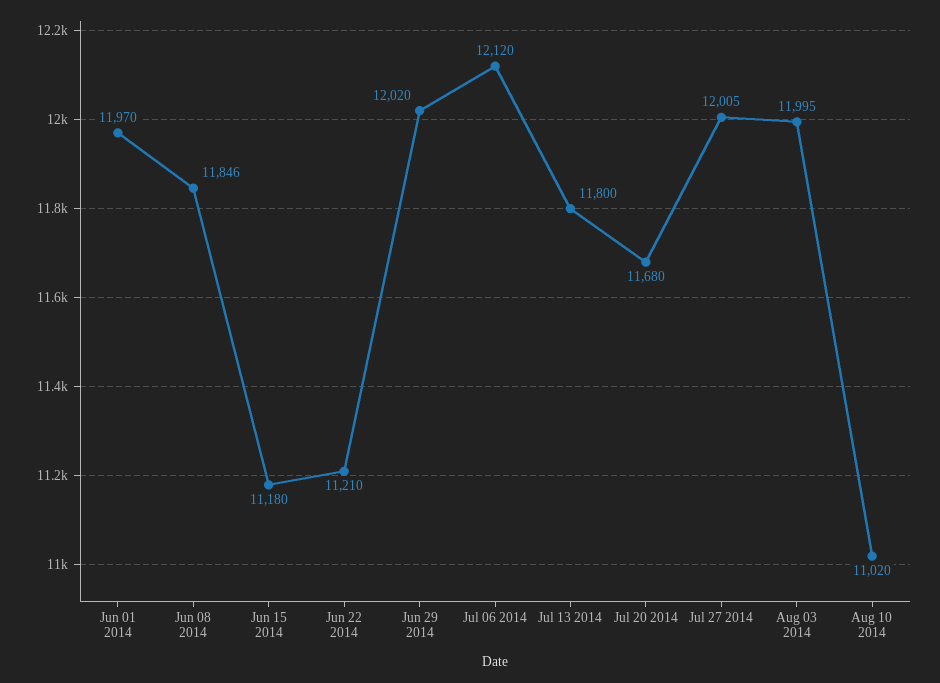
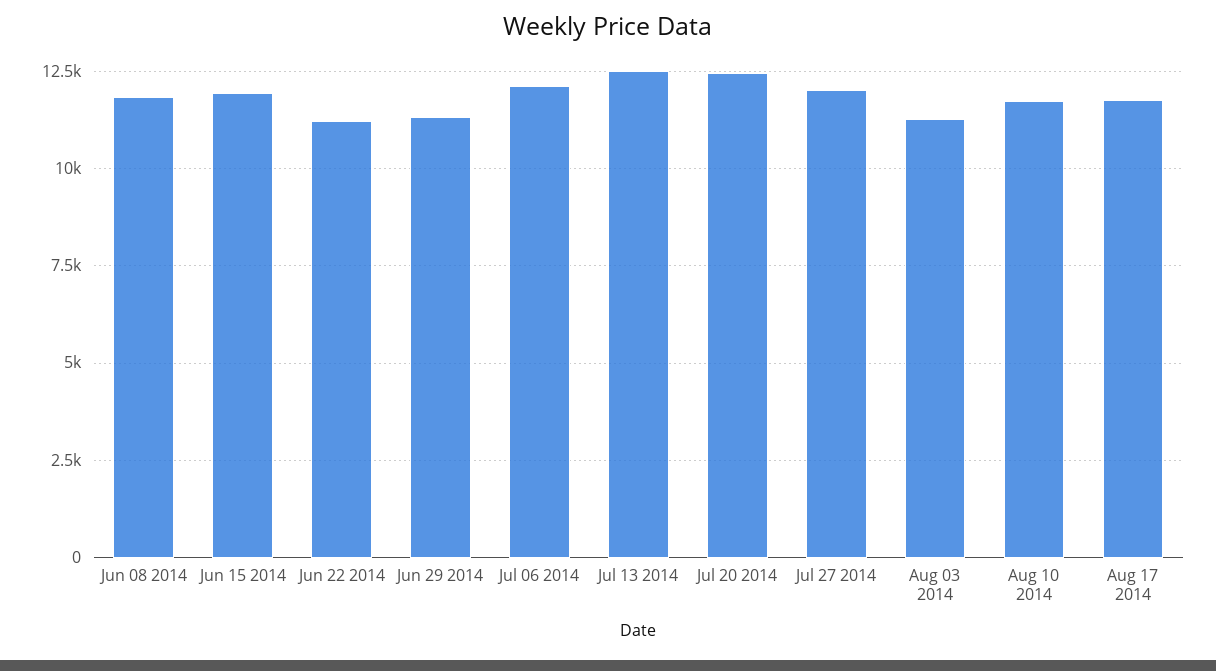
Jun 01 2014: 11970 -> none
Jun 15 2014: 11180 -> 12000
Jun 29 2014: 12020 -> 11250
Jul 13 2014: 11800 -> 12500
Jul 20 2014: 11680 -> 12500
Aug 03 2014: 11995 -> 11250
Aug 10 2014: 11020 -> 11750
Aug 17 2014: none -> 11750

